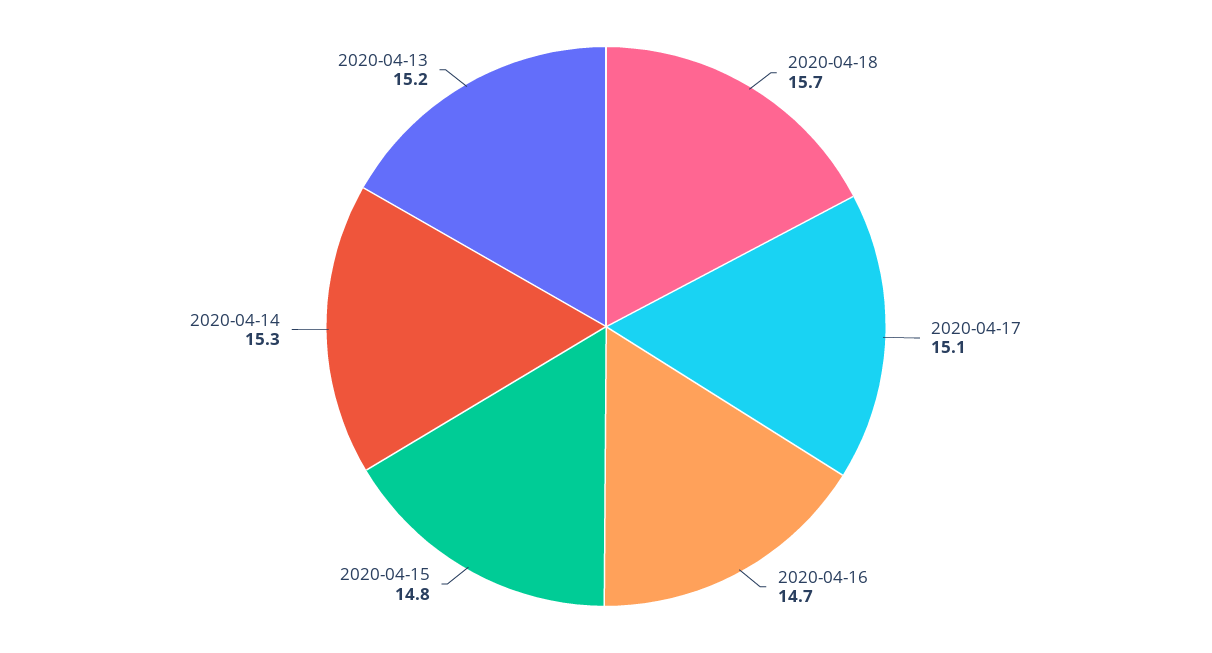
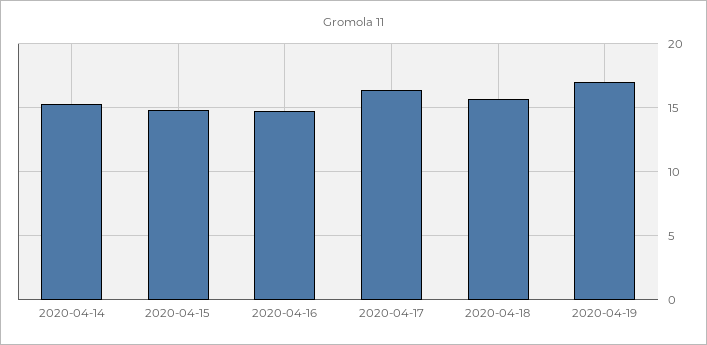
2020-04-17: 15.1 -> 16.5
2020-04-13: 15.2 -> none
2020-04-19: none -> 17

